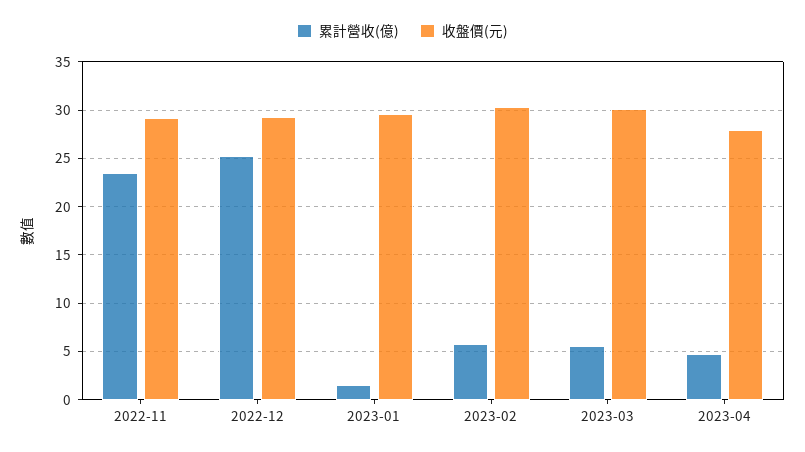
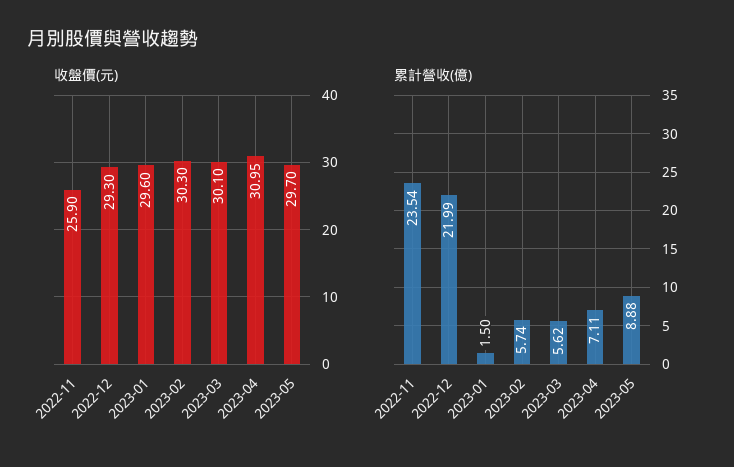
收盤價(元), 2022-11: 29 -> 25.9
累計營收(億), 2022-12: 25 -> 21.99
累計營收(億), 2023-04: 5 -> 7.11
收盤價(元), 2023-04: 28 -> 30.95
收盤價(元), 2023-05: none -> 29.7
累計營收(億), 2023-05: none -> 8.88

